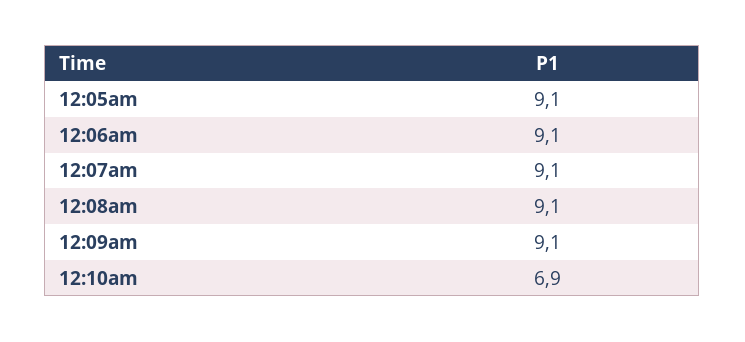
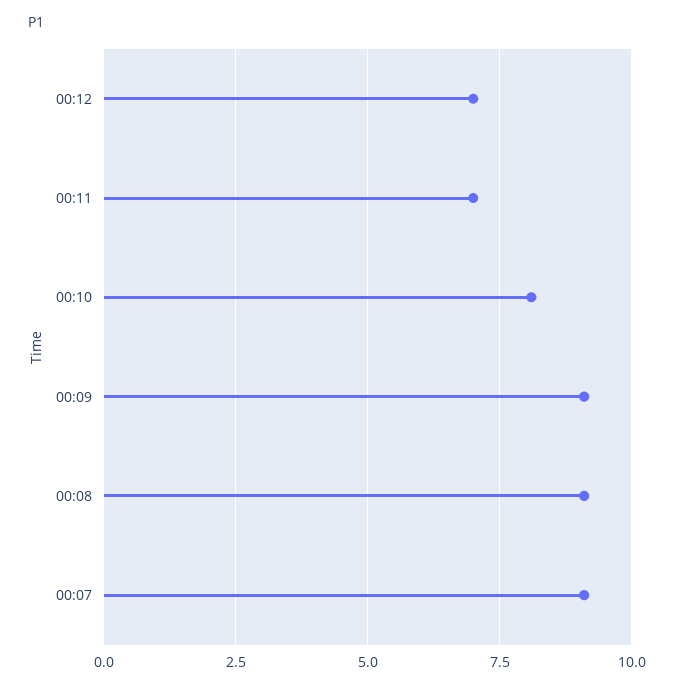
12:05am: 9.1 -> none
12:06am: 9.1 -> none
12:10am: 6.9 -> 8
00:12: none -> 7
00:11: none -> 7

